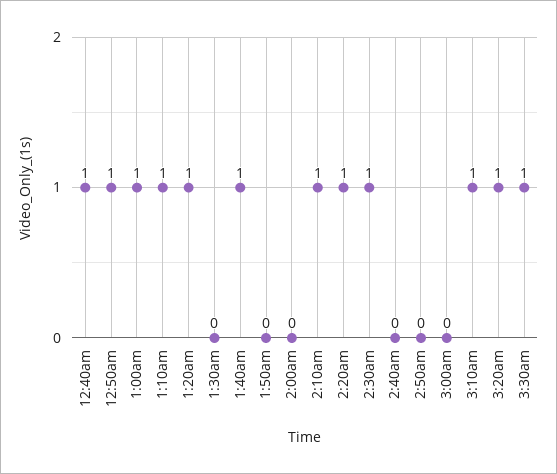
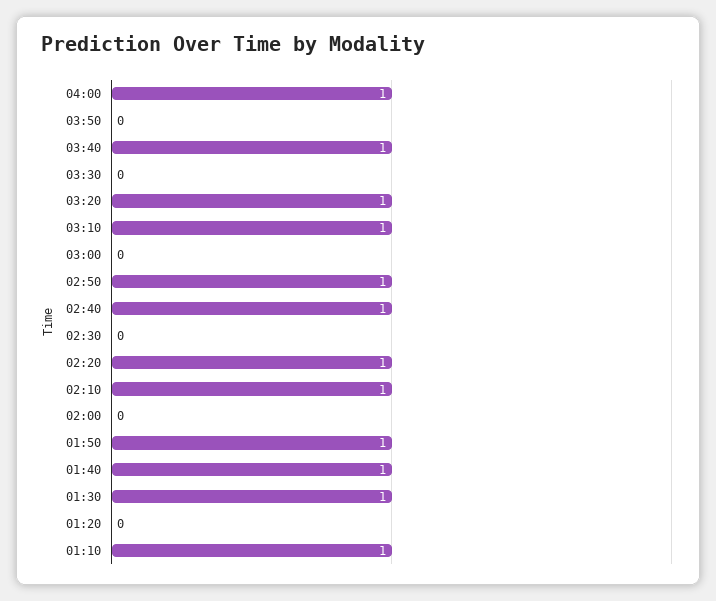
12:40am: 1 -> none
12:50am: 1 -> none
1:00am: 1 -> none
1:20am: 1 -> 0
1:30am: 0 -> 1
1:50am: 0 -> 1
2:30am: 1 -> 0
2:40am: 0 -> 1
2:50am: 0 -> 1
3:30am: 1 -> 0
04:00: none -> 1
03:50: none -> 0
03:40: none -> 1

